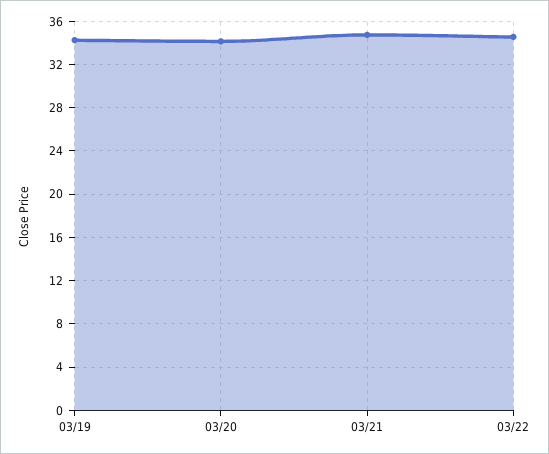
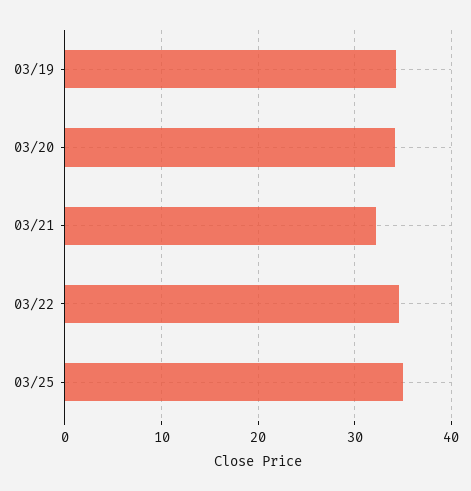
03/21: 35 -> 32
03/25: none -> 35

